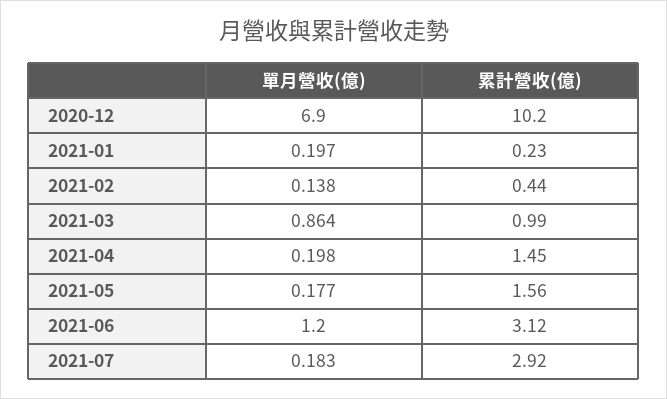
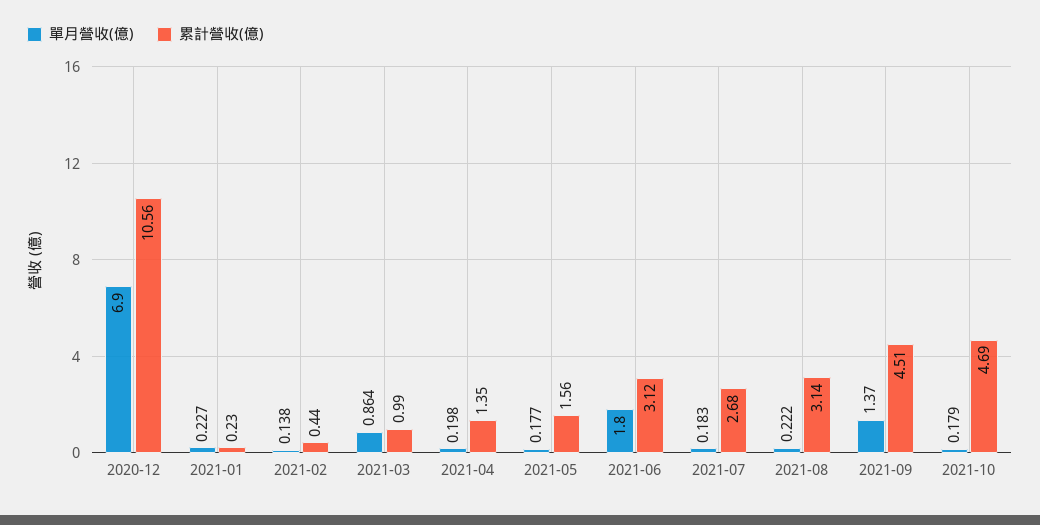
累計營收(億), 2020-12: 10.2 -> 10.56
單月營收(億), 2021-01: 0.197 -> 0.227
累計營收(億), 2021-04: 1.45 -> 1.35
單月營收(億), 2021-06: 1.2 -> 1.8
累計營收(億), 2021-07: 2.92 -> 2.68
單月營收(億), 2021-08: none -> 0.222
累計營收(億), 2021-08: none -> 3.14
單月營收(億), 2021-09: none -> 1.37
累計營收(億), 2021-09: none -> 4.51
單月營收(億), 2021-10: none -> 0.179
累計營收(億), 2021-10: none -> 4.69

